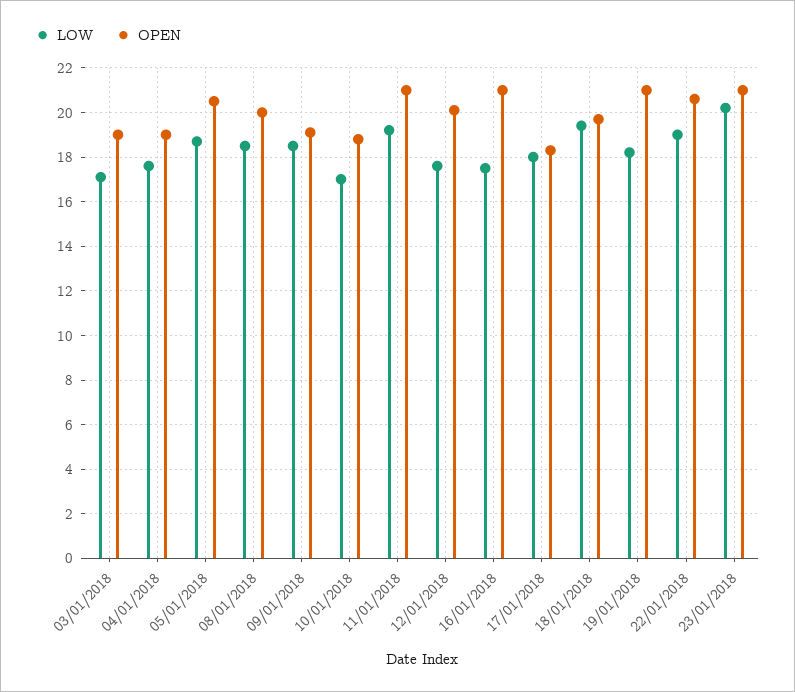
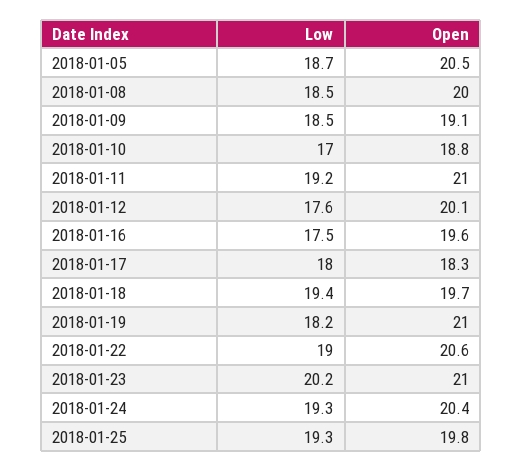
LOW, 03/01/2018: 17 -> none
OPEN, 03/01/2018: 19 -> none
LOW, 04/01/2018: 17.5 -> none
OPEN, 04/01/2018: 19 -> none
OPEN, 16/01/2018: 21 -> 19.6
LOW, 2018-01-24: none -> 19.3
OPEN, 2018-01-24: none -> 20.4
LOW, 2018-01-25: none -> 19.3
OPEN, 2018-01-25: none -> 19.8

